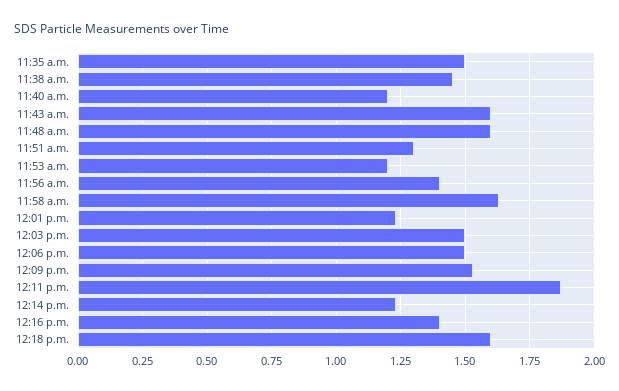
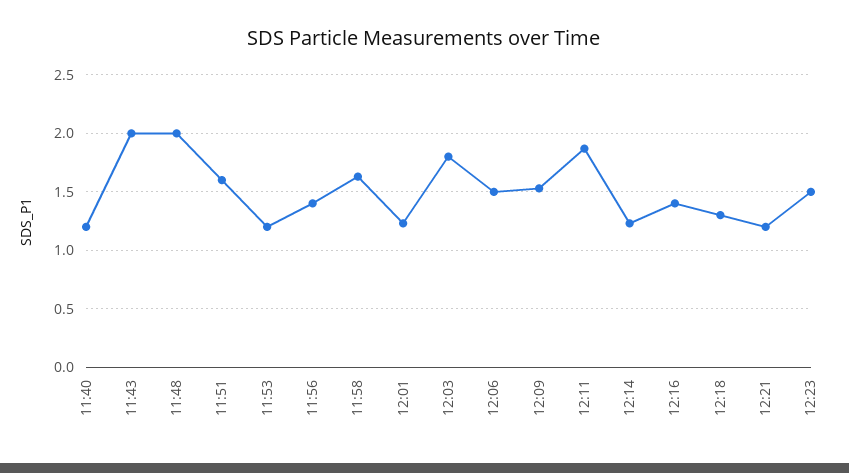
11:35 a.m.: 1.5 -> none
11:38 a.m.: 1.45 -> none
11:43 a.m.: 1.6 -> 2
11:48 a.m.: 1.6 -> 2
11:51 a.m.: 1.3 -> 1.6
12:03 p.m.: 1.5 -> 1.8
12:18 p.m.: 1.6 -> 1.3
12:21: none -> 1.2
12:23: none -> 1.5

